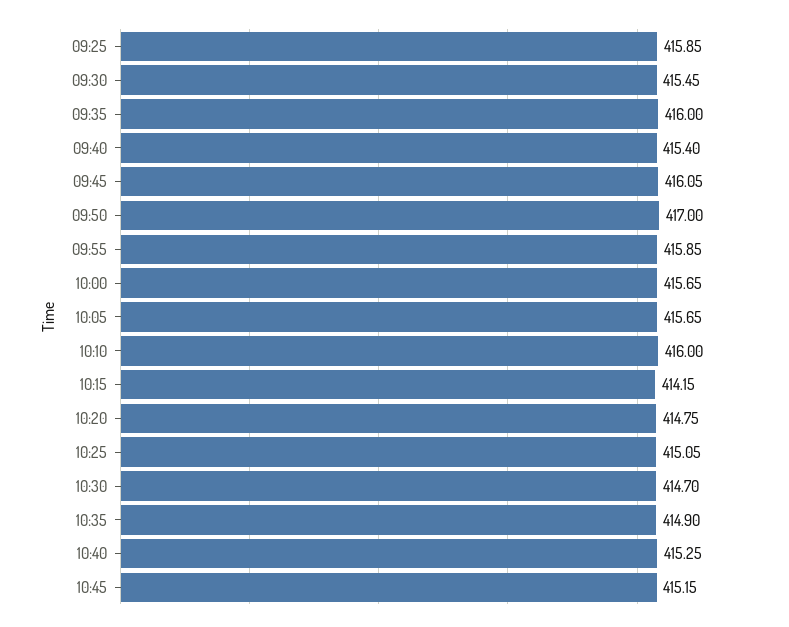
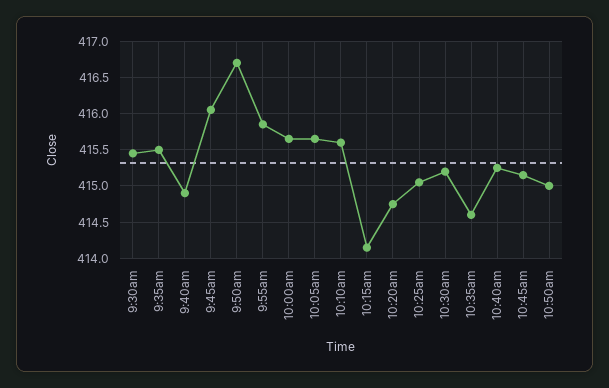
09:25: 415.85 -> none
09:35: 416 -> 415.5
09:40: 415.4 -> 414.9
09:50: 417 -> 416.7
10:10: 416 -> 415.6
10:30: 414.7 -> 415.2
10:35: 414.9 -> 414.6
10:50am: none -> 415

